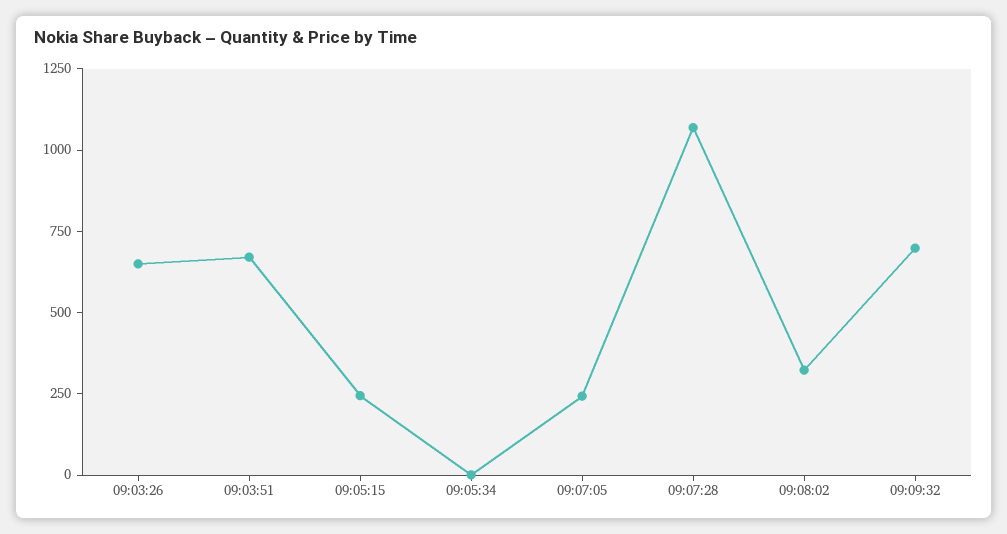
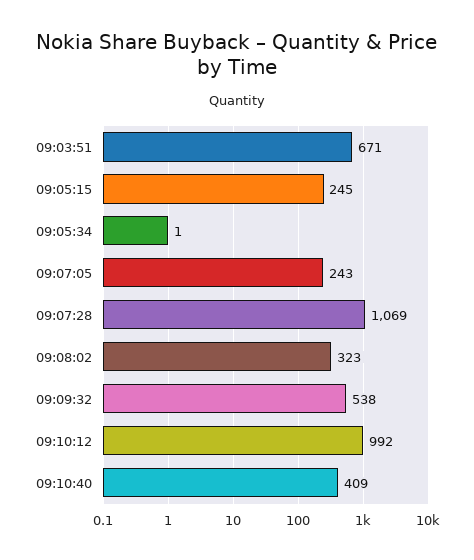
09:03:26: 650 -> none
09:09:32: 700 -> 538
09:10:12: none -> 992
09:10:40: none -> 409

